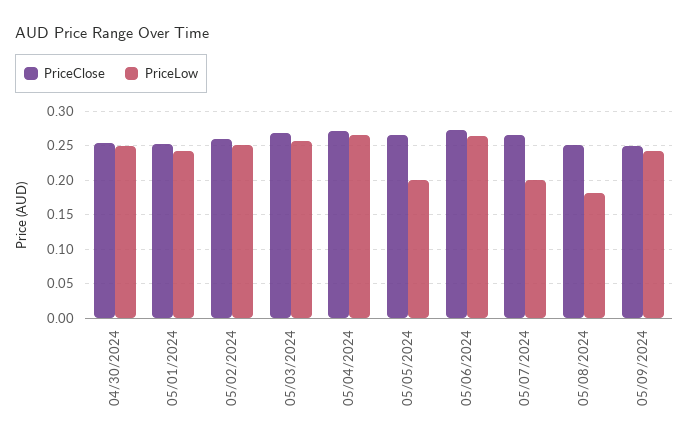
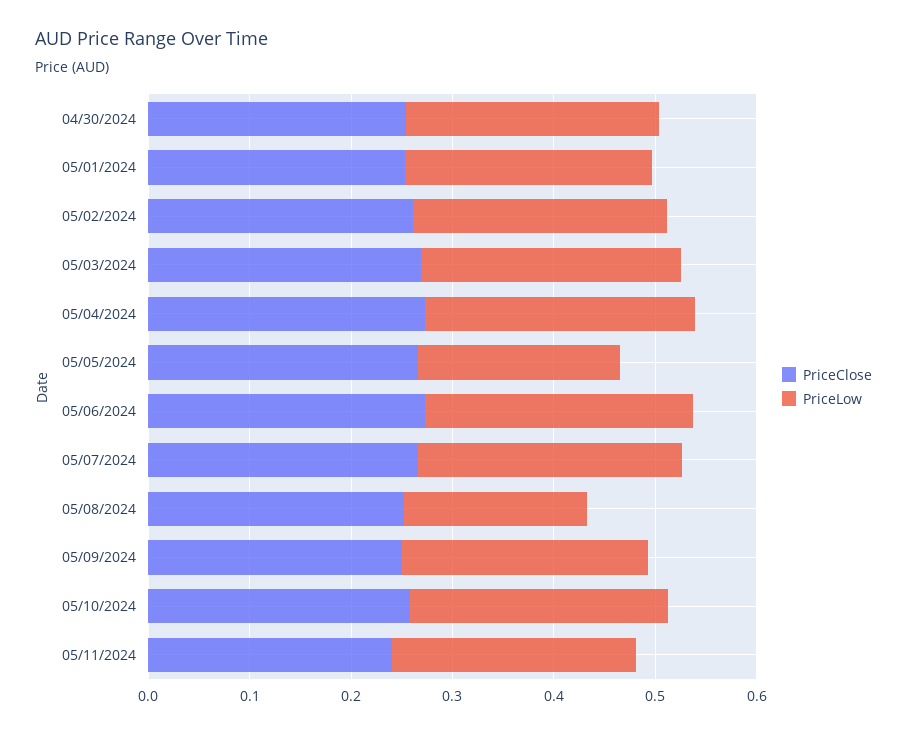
PriceLow, 05/07/2024: 0.2 -> 0.26
PriceClose, 05/10/2024: none -> 0.26
PriceLow, 05/10/2024: none -> 0.26
PriceClose, 05/11/2024: none -> 0.24
PriceLow, 05/11/2024: none -> 0.24

